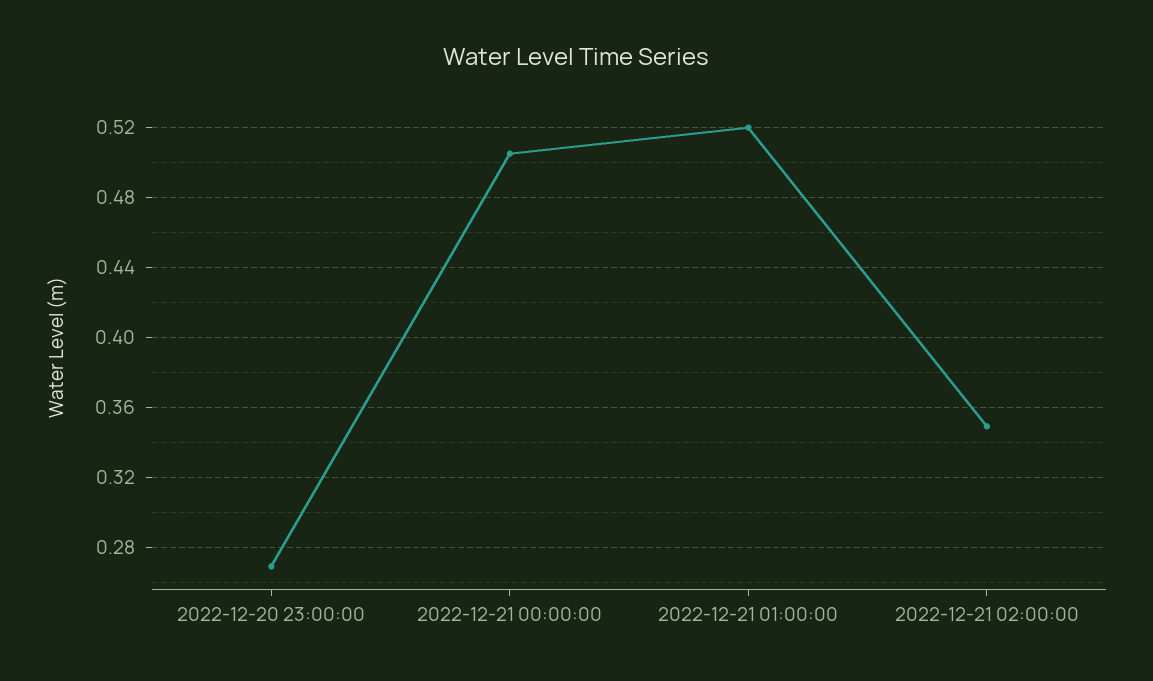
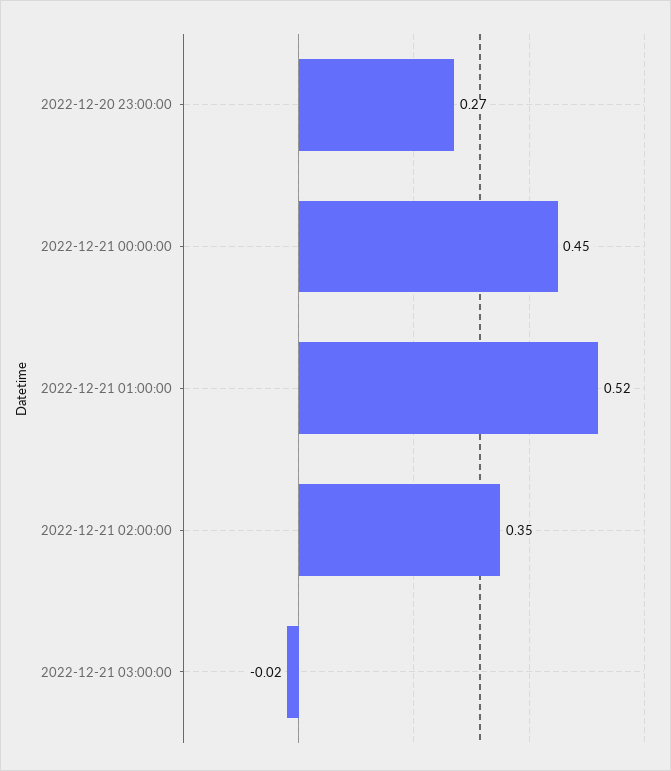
2022-12-21 00:00:00: 0.505 -> 0.45
2022-12-21 03:00:00: none -> -0.02

